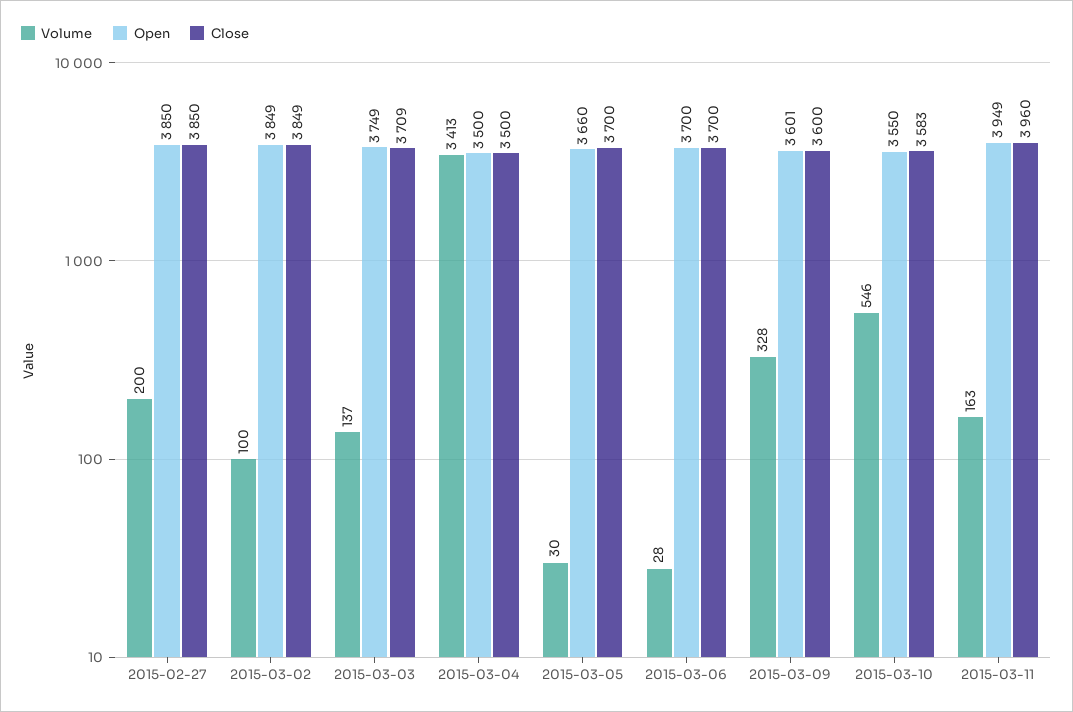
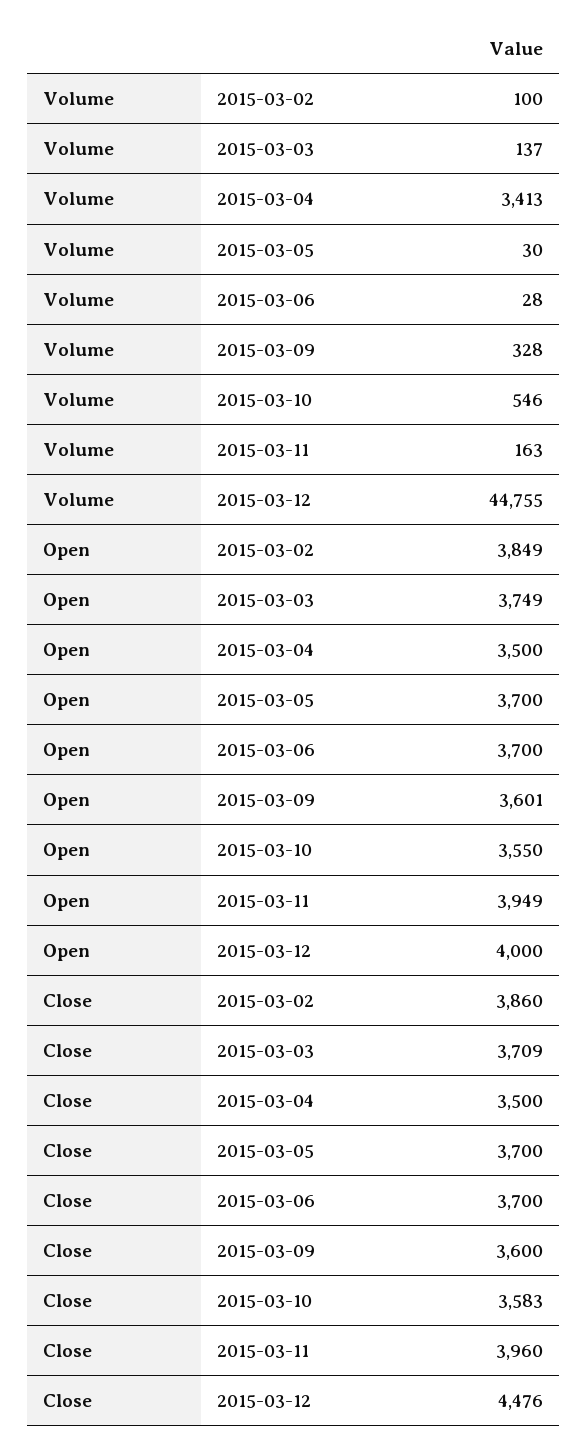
Volume, 2015-02-27: 200 -> none
Open, 2015-02-27: 3850 -> none
Close, 2015-02-27: 3850 -> none
Close, 2015-03-02: 3849 -> 3860
Open, 2015-03-05: 3660 -> 3700
Volume, 2015-03-12: none -> 44755
Open, 2015-03-12: none -> 4000
Close, 2015-03-12: none -> 4476

